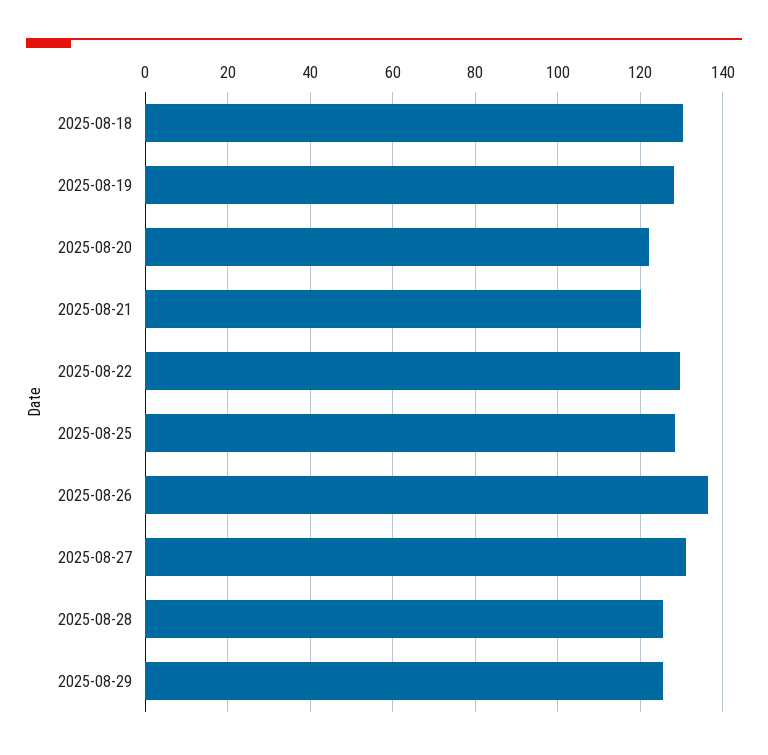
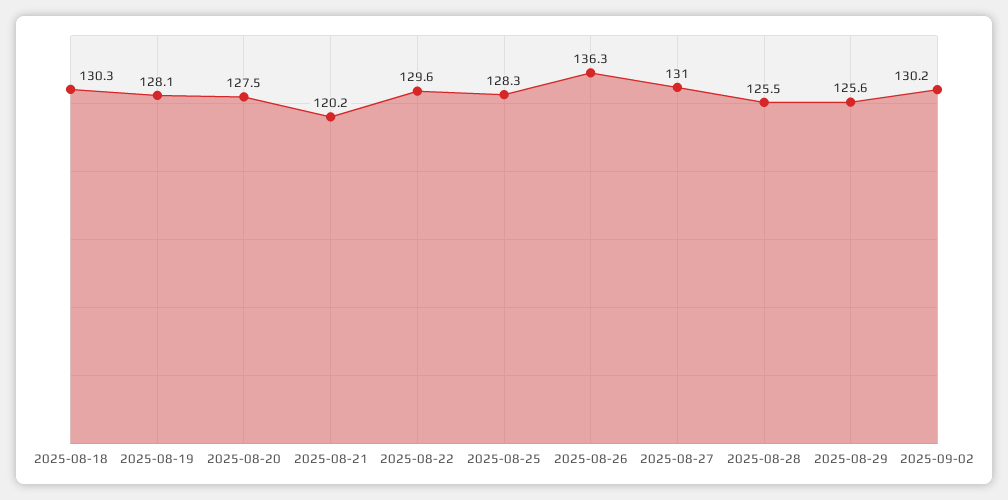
2025-08-20: 122 -> 127.5
2025-09-02: none -> 130.2

